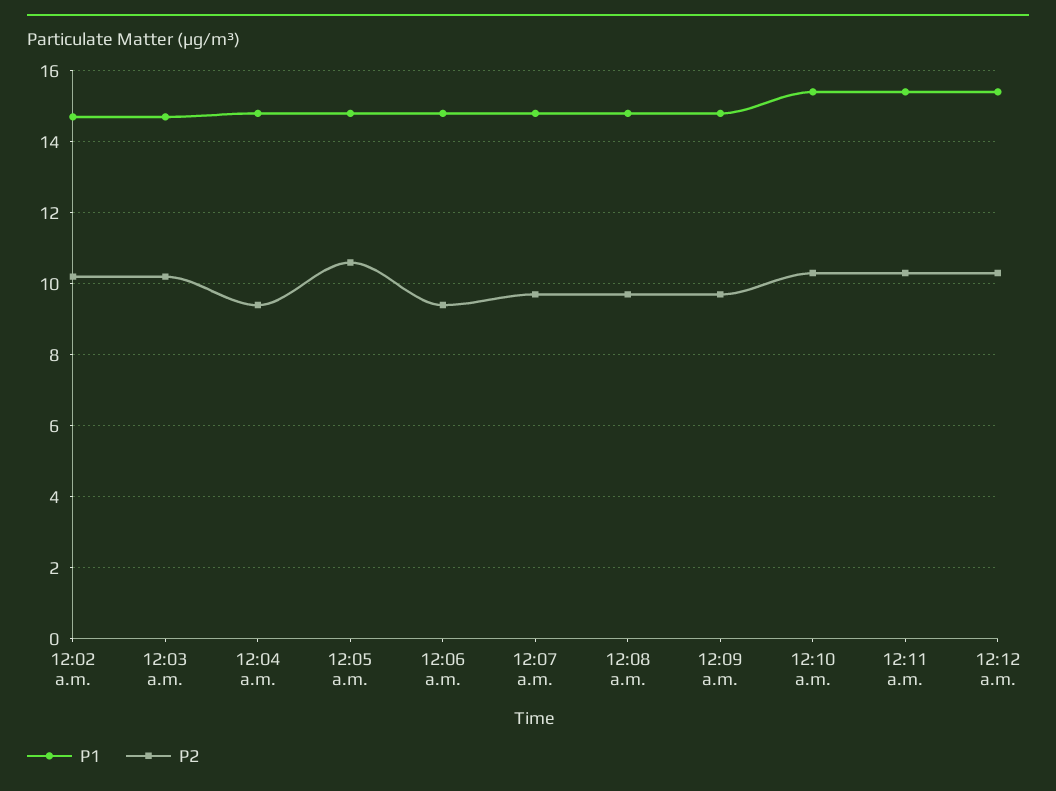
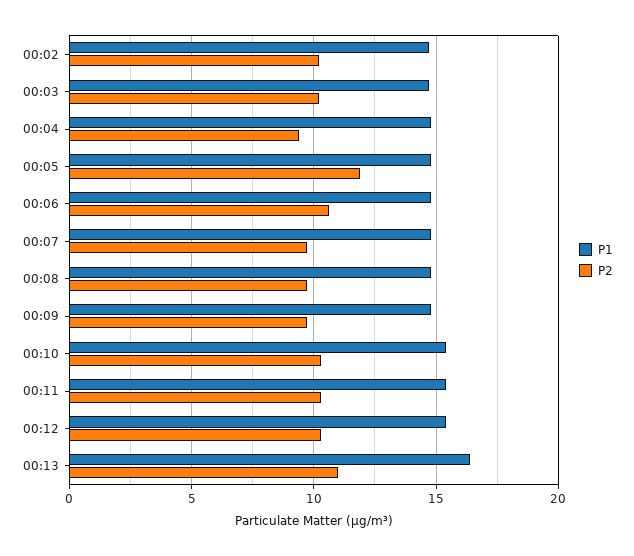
P2, 12:05 a.m.: 10.5 -> 12
P2, 12:06 a.m.: 9.5 -> 10.5
P1, 00:13: none -> 16.5
P2, 00:13: none -> 11

